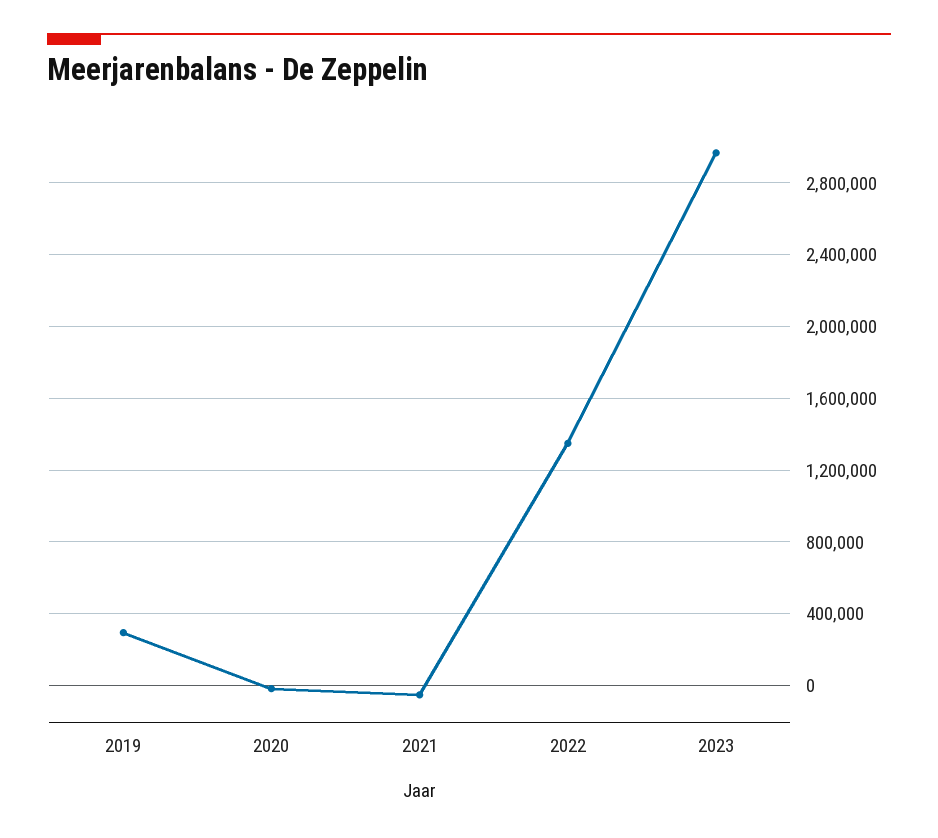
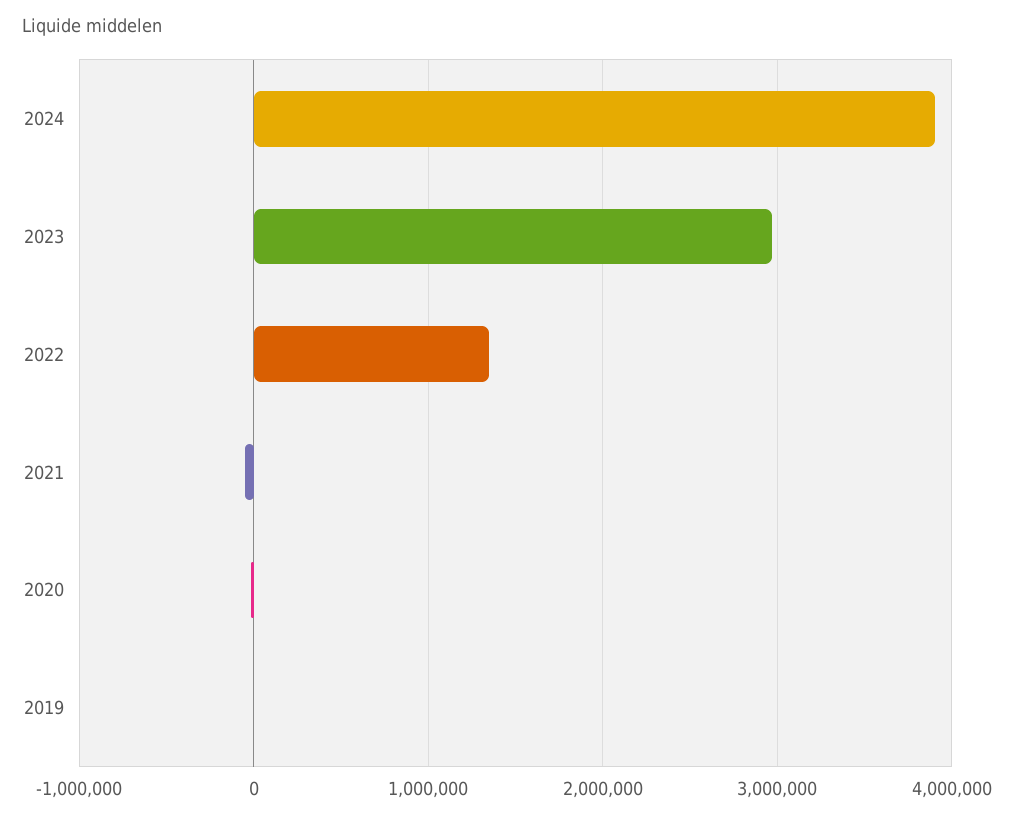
2019: 300000 -> 0
2024: none -> 3900000

